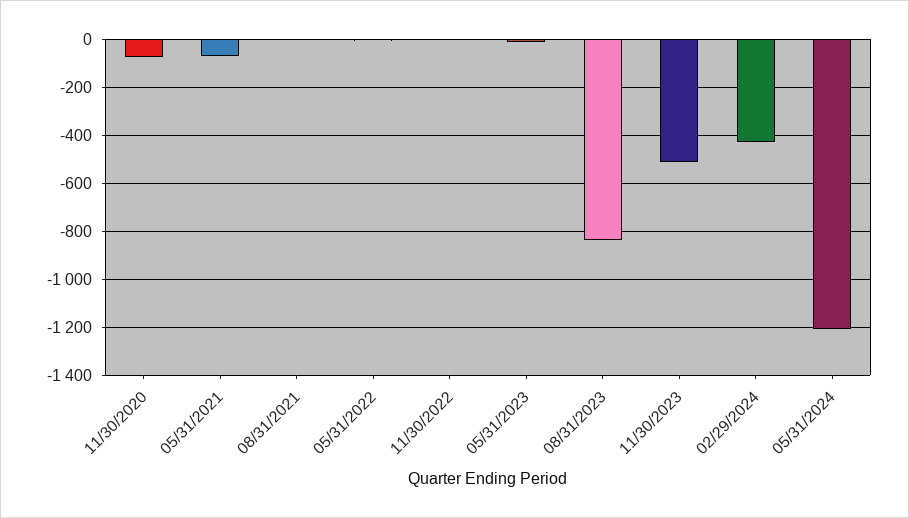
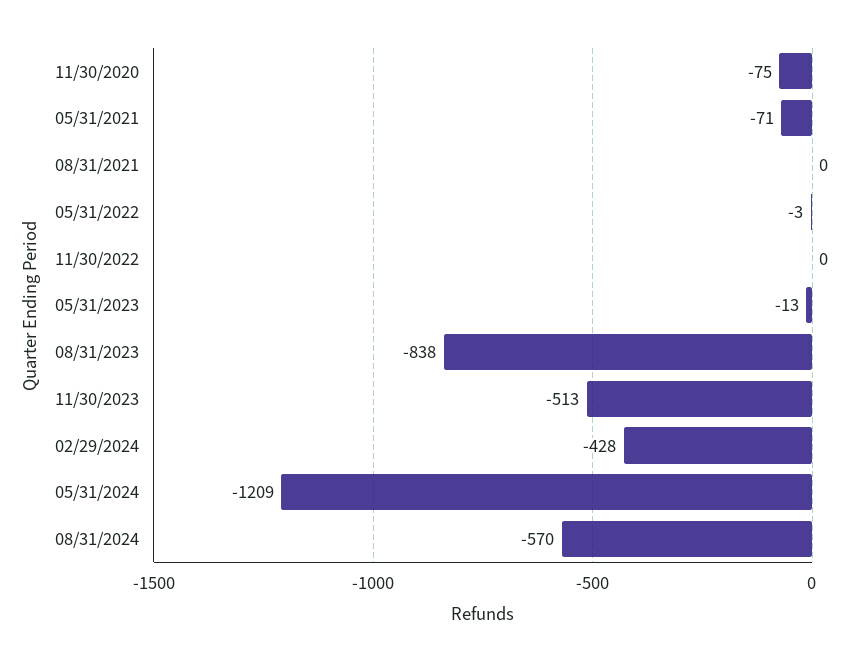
08/31/2024: none -> -570

